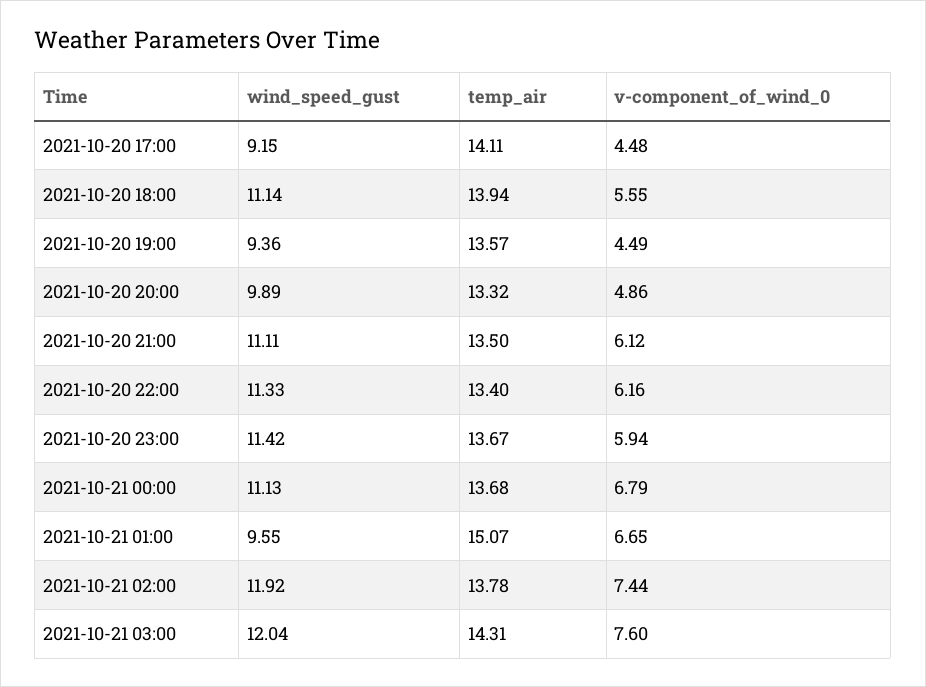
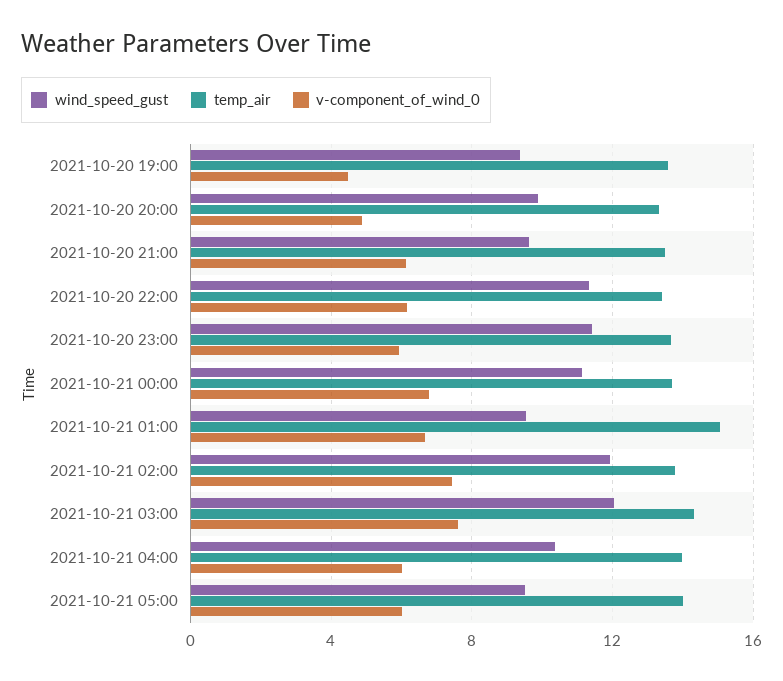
wind_speed_gust, 2021-10-20 17:00: 9.15 -> none
temp_air, 2021-10-20 17:00: 14.11 -> none
v-component_of_wind_0, 2021-10-20 17:00: 4.48 -> none
wind_speed_gust, 2021-10-20 18:00: 11.14 -> none
temp_air, 2021-10-20 18:00: 13.94 -> none
v-component_of_wind_0, 2021-10-20 18:00: 5.55 -> none
wind_speed_gust, 2021-10-20 21:00: 11.11 -> 9.5
wind_speed_gust, 2021-10-21 04:00: none -> 10.5
temp_air, 2021-10-21 04:00: none -> 14
v-component_of_wind_0, 2021-10-21 04:00: none -> 6
wind_speed_gust, 2021-10-21 05:00: none -> 9.5
temp_air, 2021-10-21 05:00: none -> 14
v-component_of_wind_0, 2021-10-21 05:00: none -> 6

